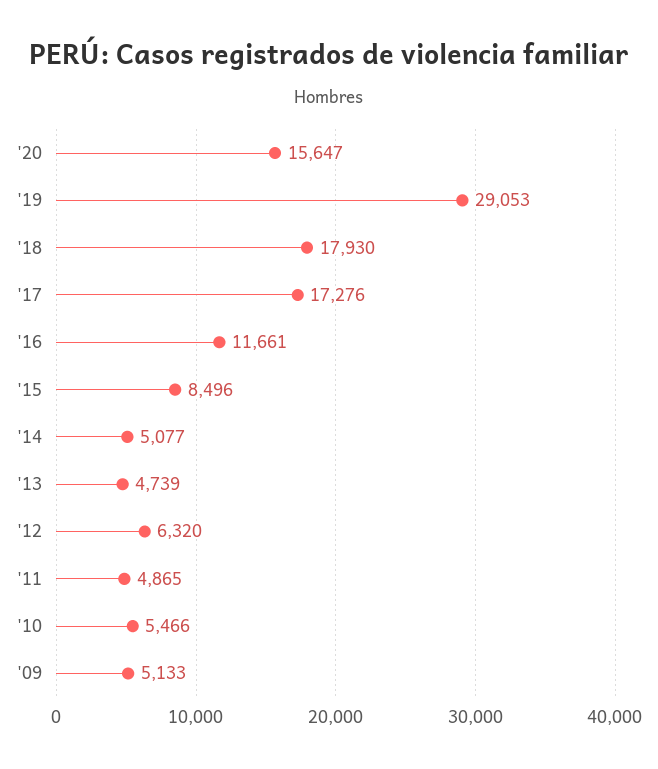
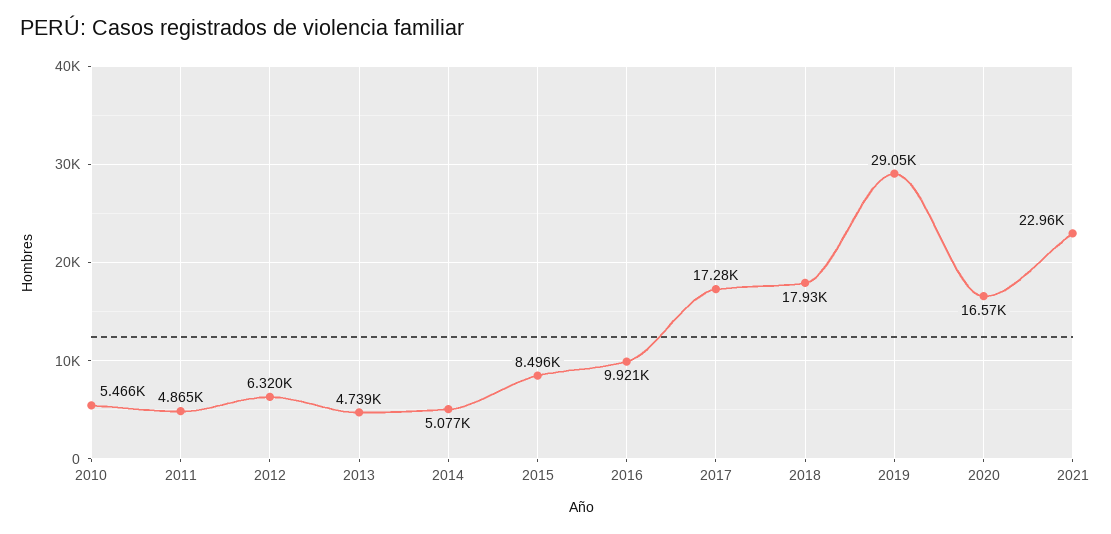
'20: 15647 -> 16570
'16: 11661 -> 9921
'09: 5133 -> none
2021: none -> 22960

